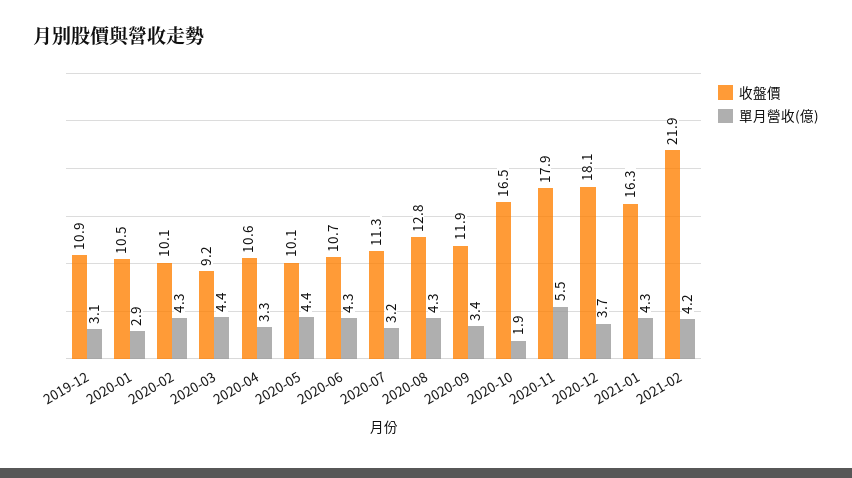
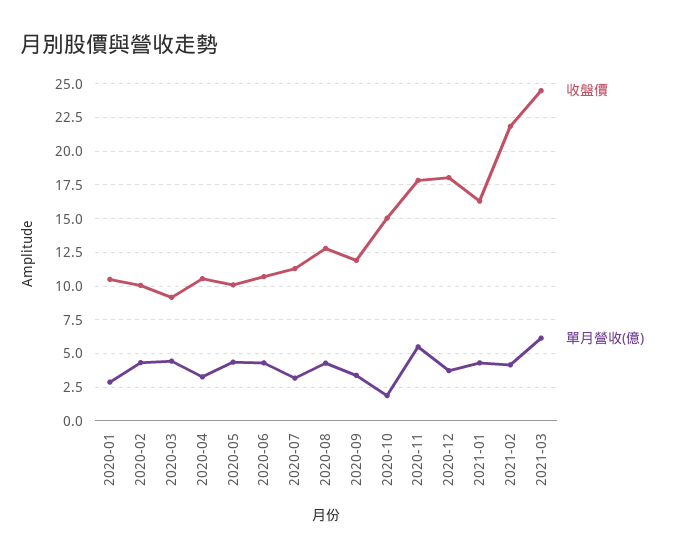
收盤價, 2019-12: 10.9 -> none
單月營收(億), 2019-12: 3.1 -> none
收盤價, 2020-10: 16.5 -> 15
收盤價, 2021-03: none -> 24.5
單月營收(億), 2021-03: none -> 6

